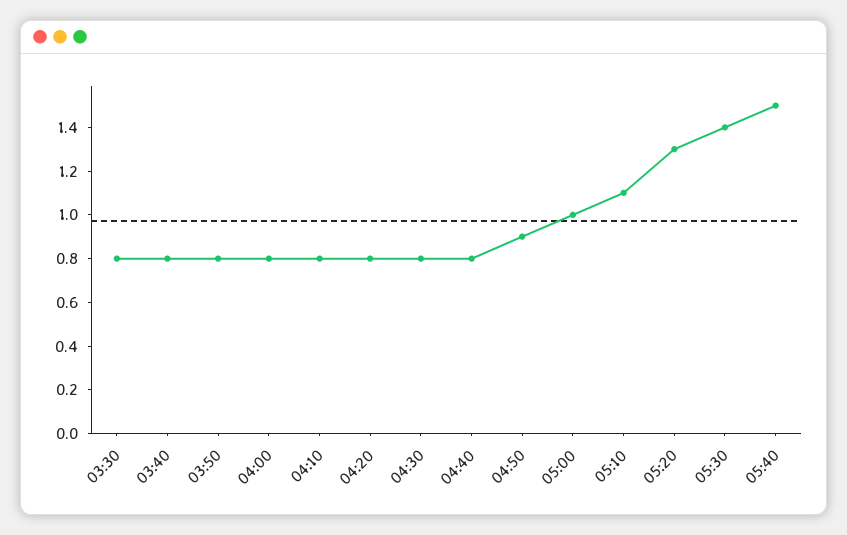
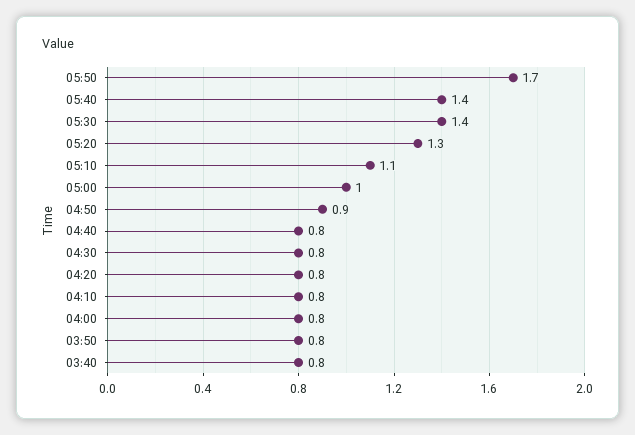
03:30: 0.8 -> none
05:40: 1.5 -> 1.4
05:50: none -> 1.7

